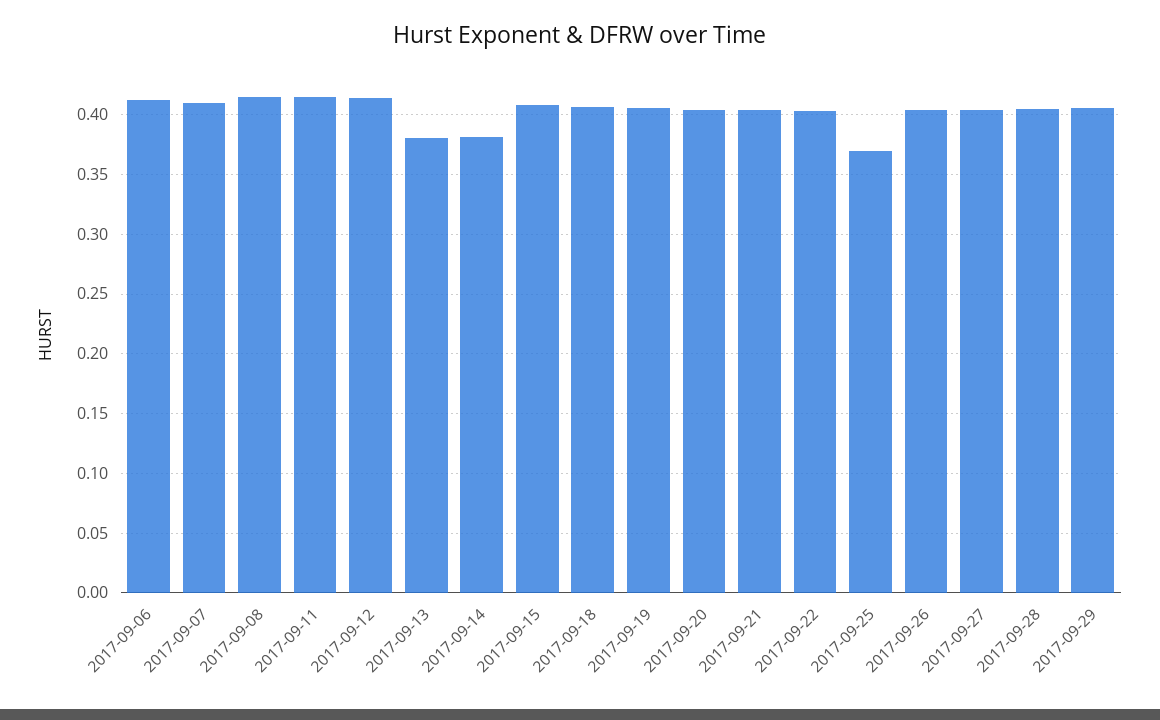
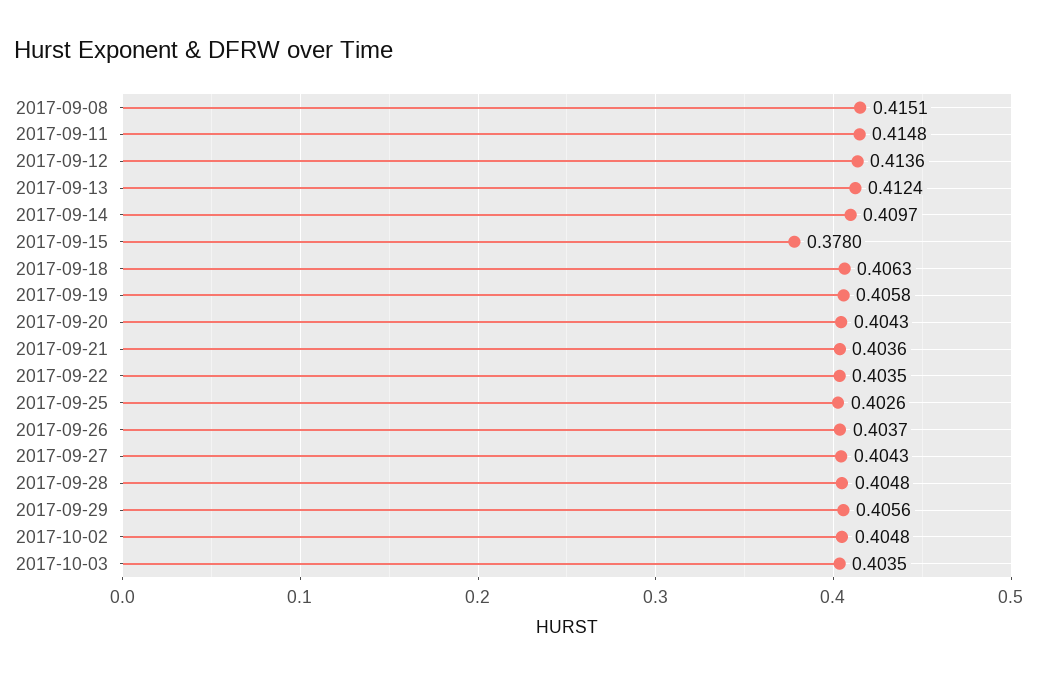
2017-09-06: 0.41 -> none
2017-09-07: 0.41 -> none
2017-09-13: 0.38 -> 0.4124
2017-09-14: 0.38 -> 0.4097
2017-09-15: 0.41 -> 0.378
2017-09-25: 0.37 -> 0.4026
2017-10-02: none -> 0.4048
2017-10-03: none -> 0.4035

